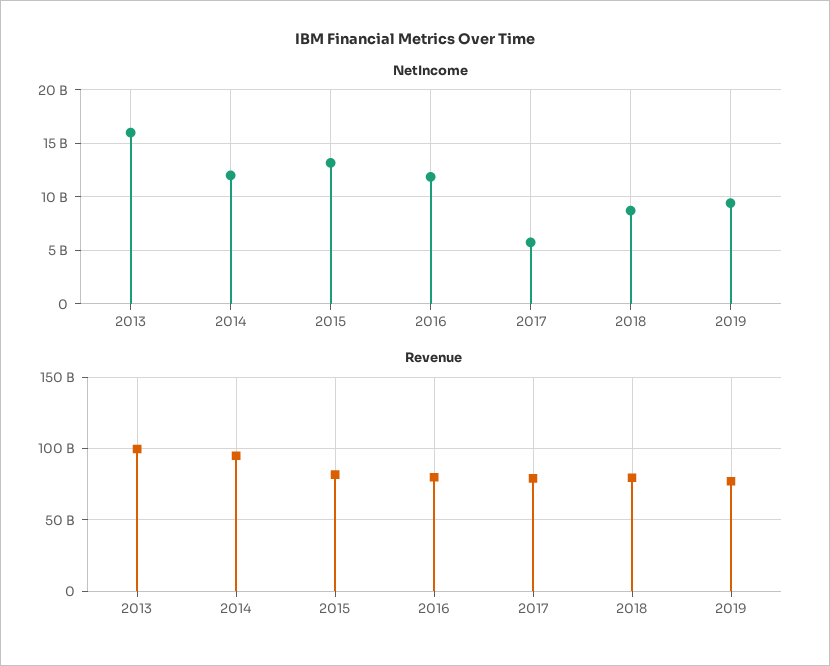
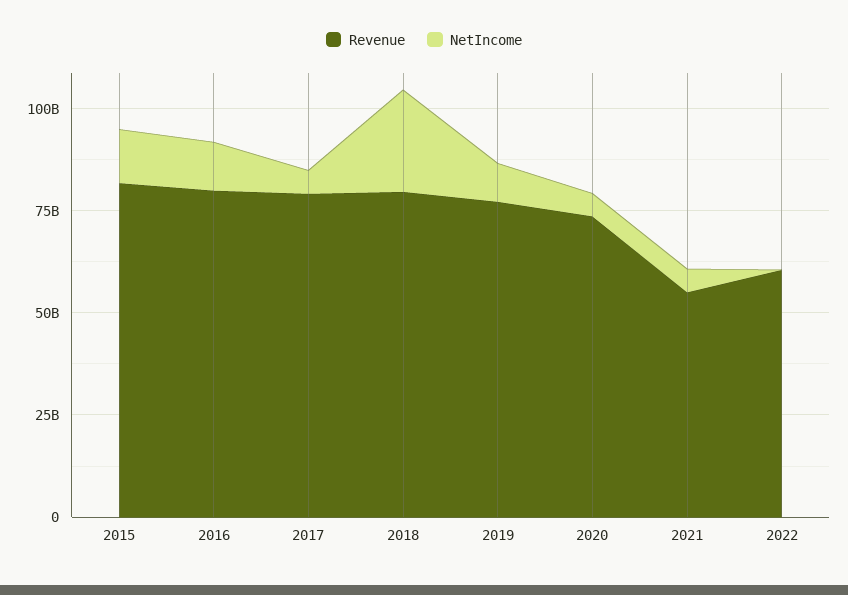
NetIncome, 2013: 16000000000 -> none
NetIncome, 2014: 12000000000 -> none
NetIncome, 2018: 9000000000 -> 25000000000
Revenue, 2013: 100000000000 -> none
Revenue, 2014: 95000000000 -> none
Revenue, 2020: none -> 75000000000
NetIncome, 2020: none -> 5000000000
Revenue, 2021: none -> 55000000000
NetIncome, 2021: none -> 5000000000
Revenue, 2022: none -> 60000000000
NetIncome, 2022: none -> 0

